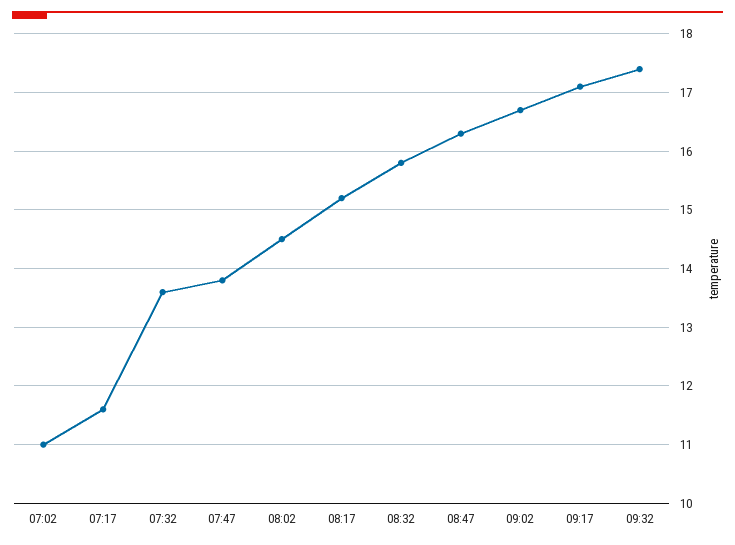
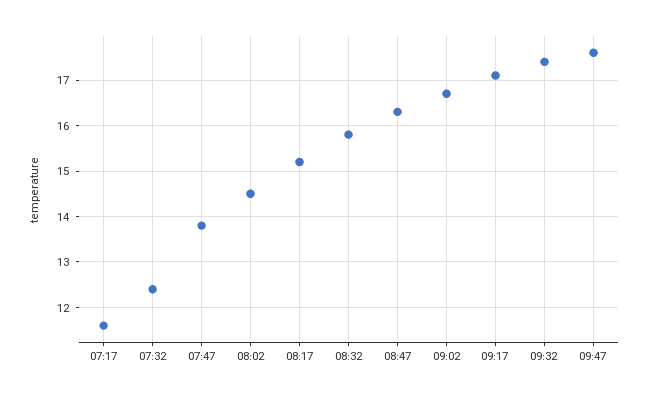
07:02: 11 -> none
07:32: 13.5 -> 12.5
09:47: none -> 17.5

